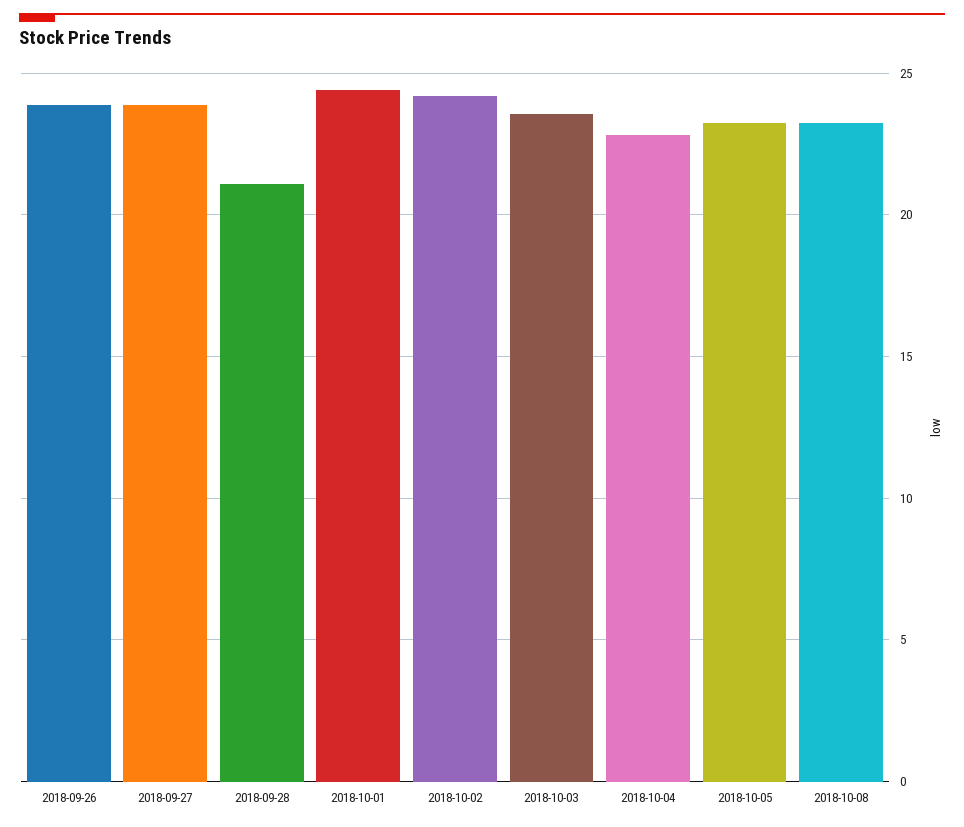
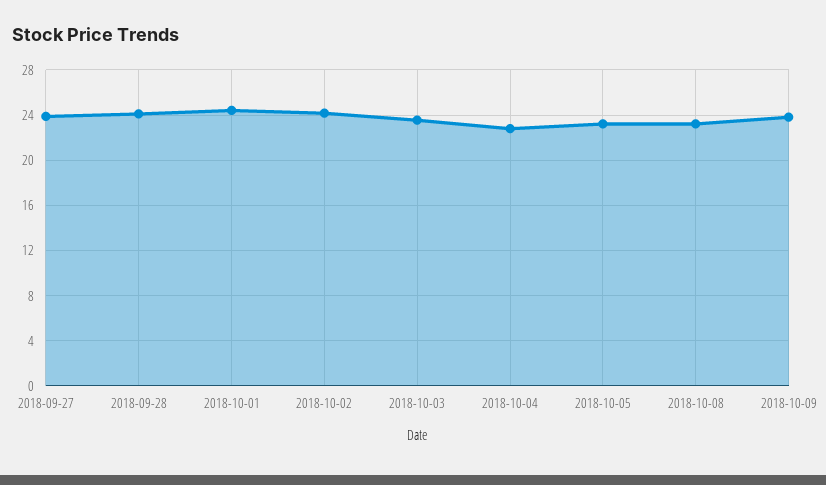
2018-09-26: 24 -> none
2018-09-28: 21 -> 24
2018-10-09: none -> 24

